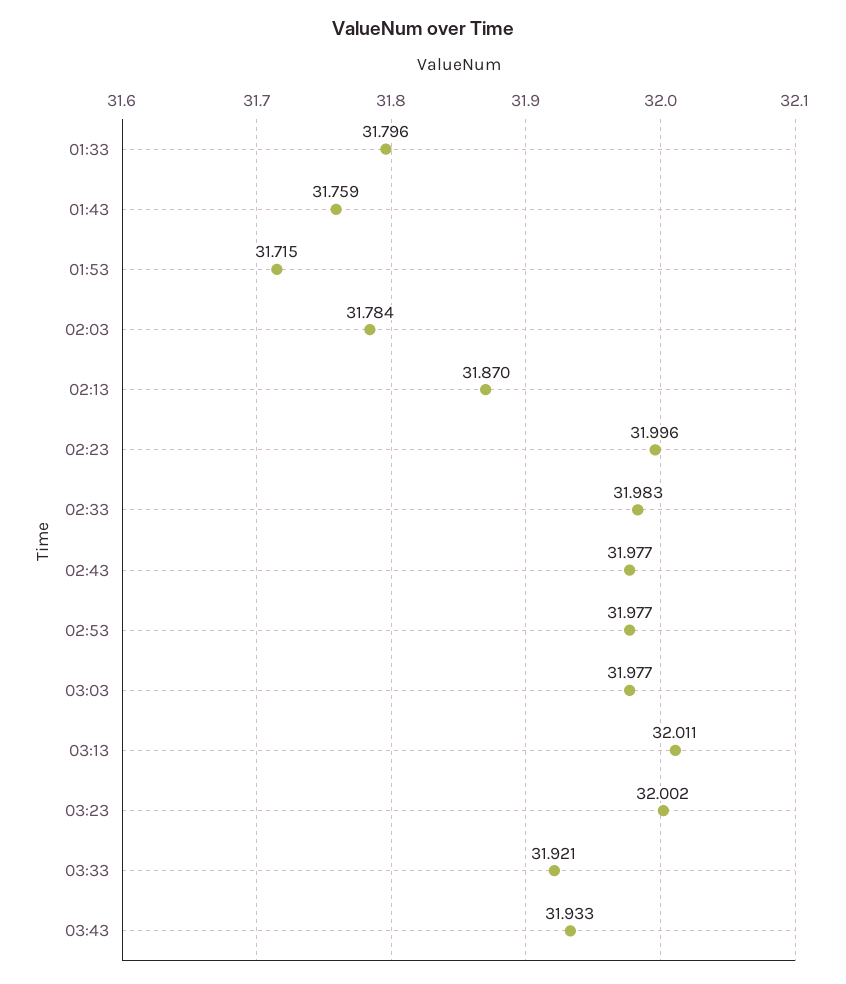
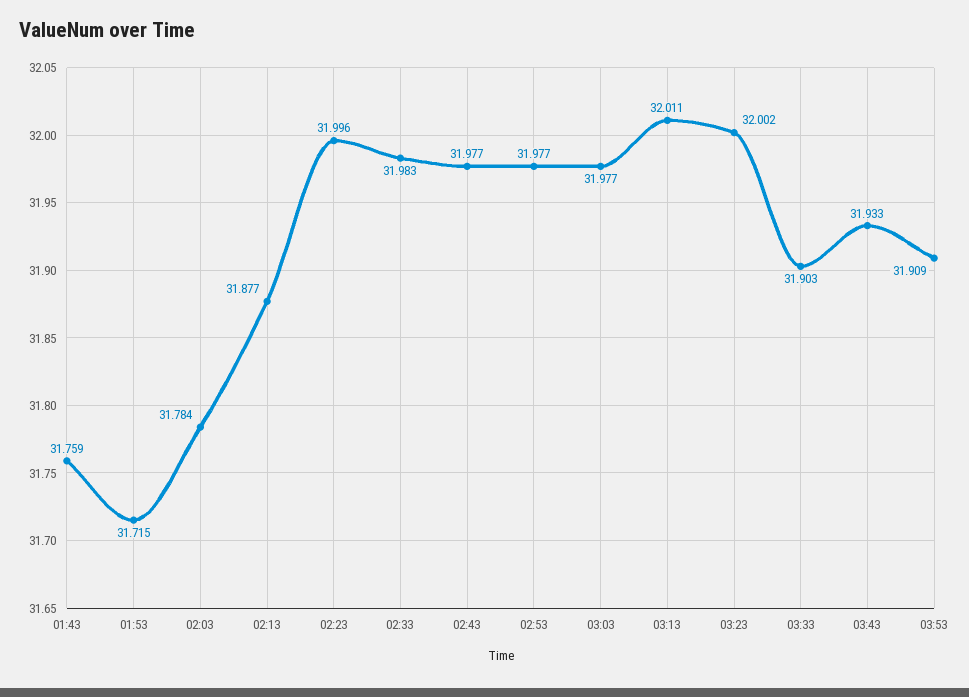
01:33: 31.796 -> none
02:13: 31.87 -> 31.877
03:33: 31.921 -> 31.903
03:53: none -> 31.909

